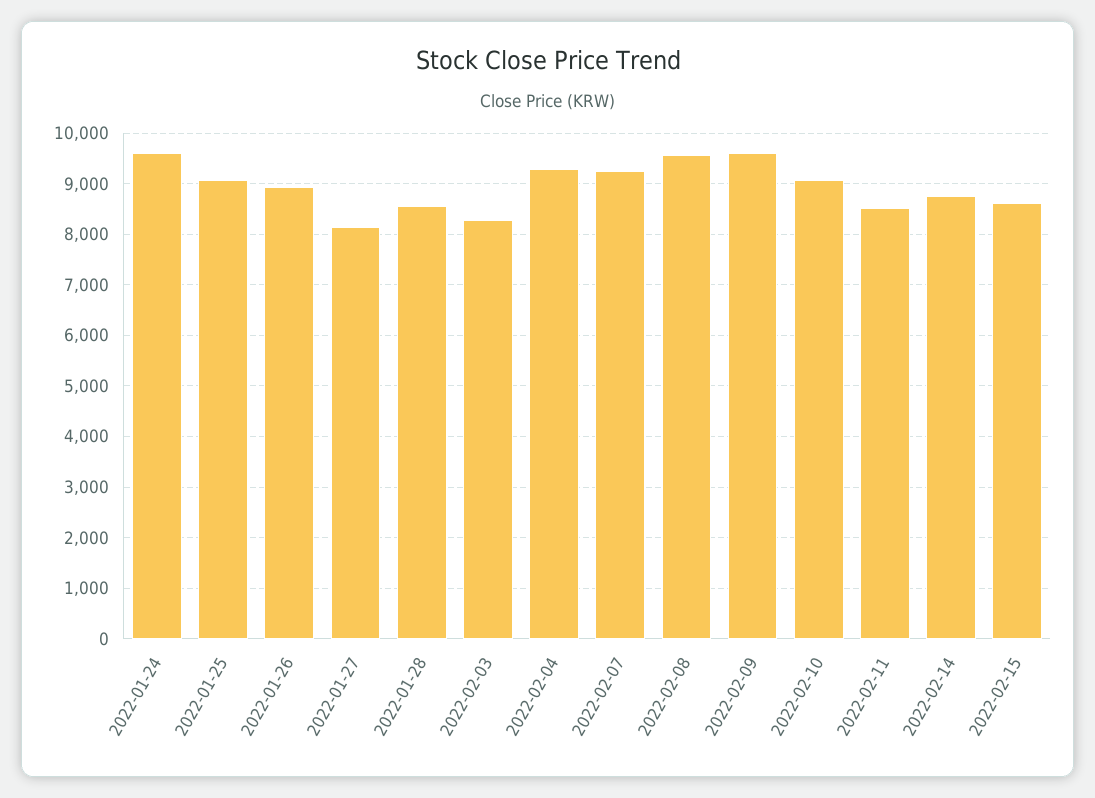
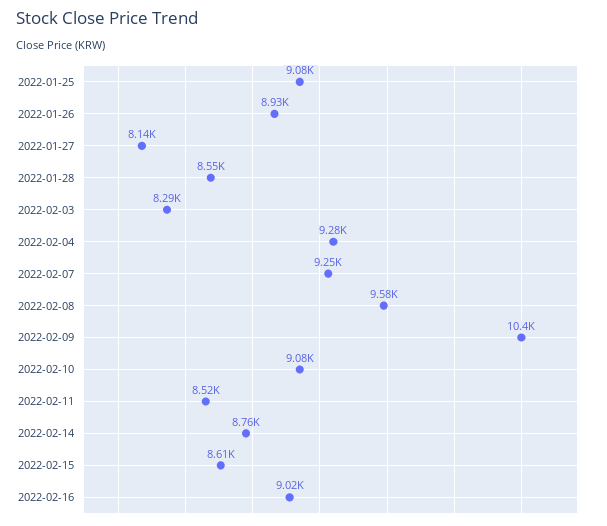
2022-01-24: 9600 -> none
2022-02-09: 9600 -> 10400
2022-02-16: none -> 9020

